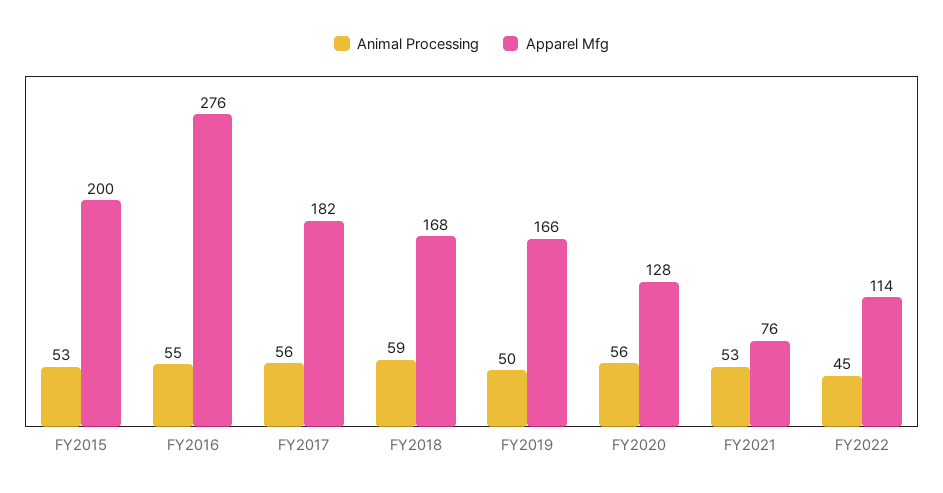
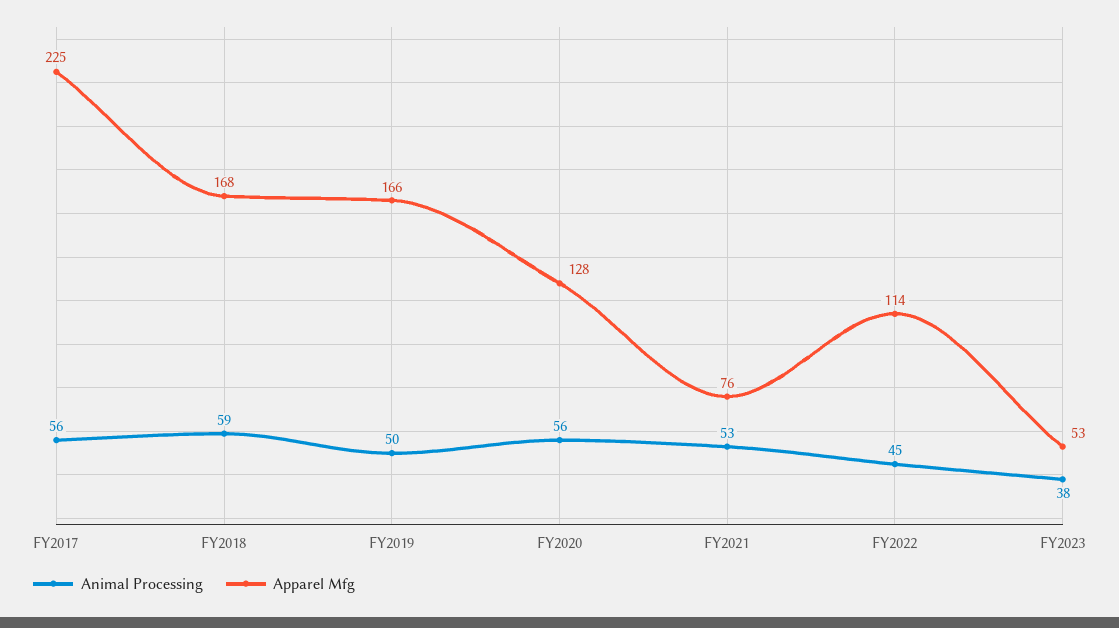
Animal Processing, FY2015: 53 -> none
Apparel Mfg, FY2015: 200 -> none
Animal Processing, FY2016: 55 -> none
Apparel Mfg, FY2016: 276 -> none
Apparel Mfg, FY2017: 182 -> 225
Animal Processing, FY2023: none -> 38
Apparel Mfg, FY2023: none -> 53

